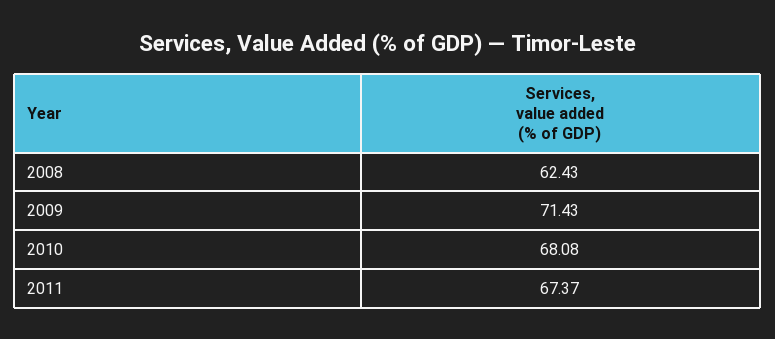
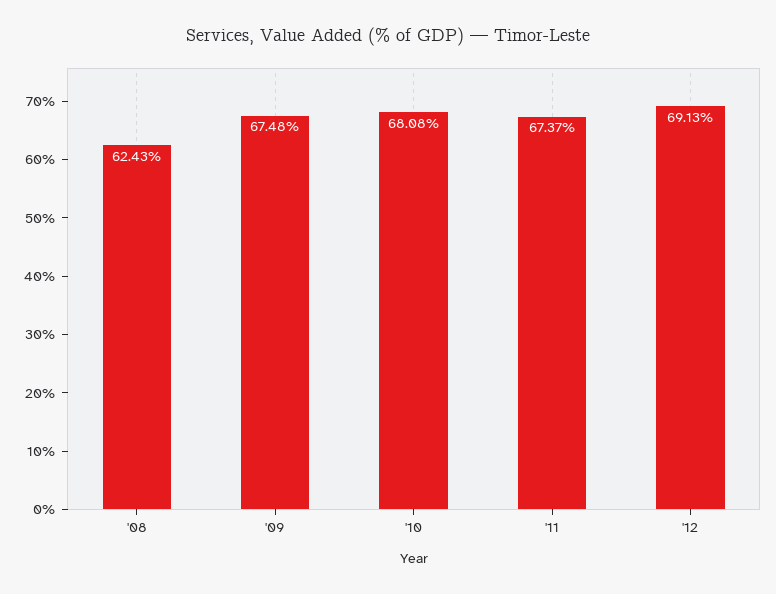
2009: 71.43 -> 67.48
'12: none -> 69.13

